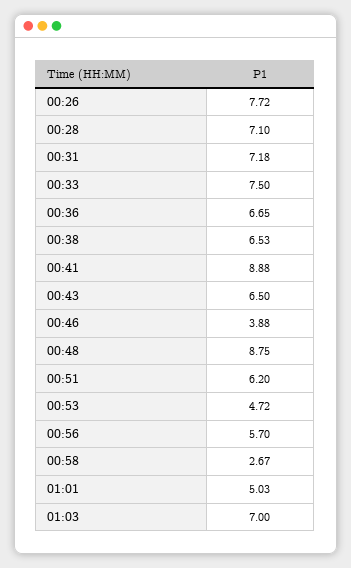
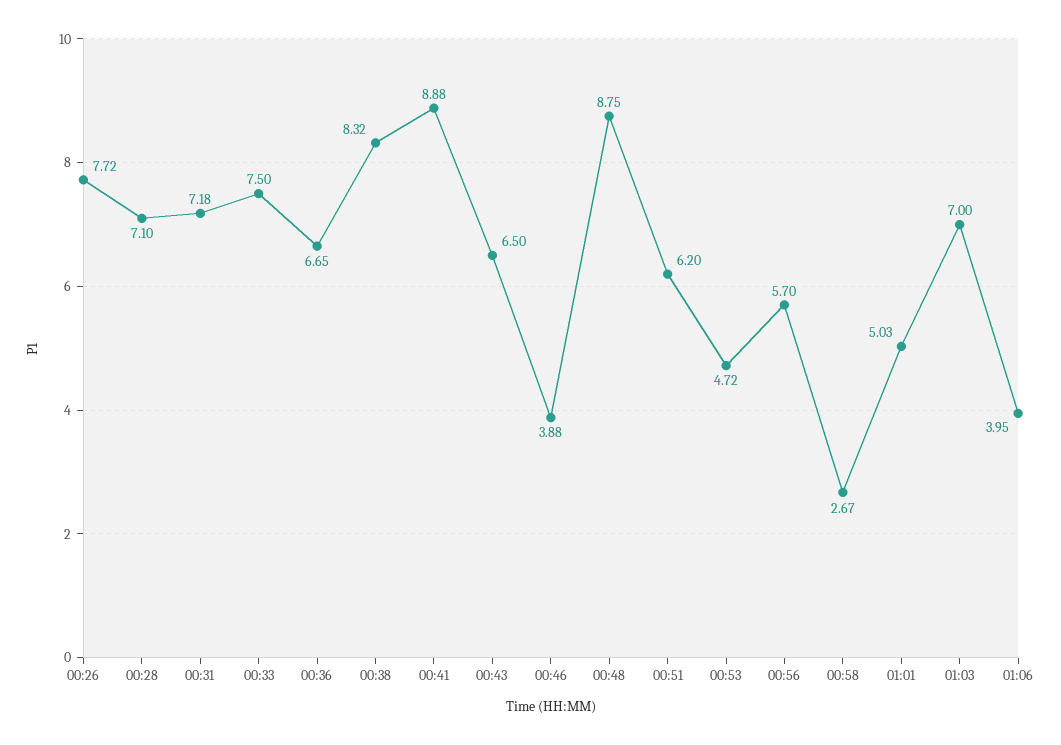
00:38: 6.53 -> 8.32
01:06: none -> 3.95

